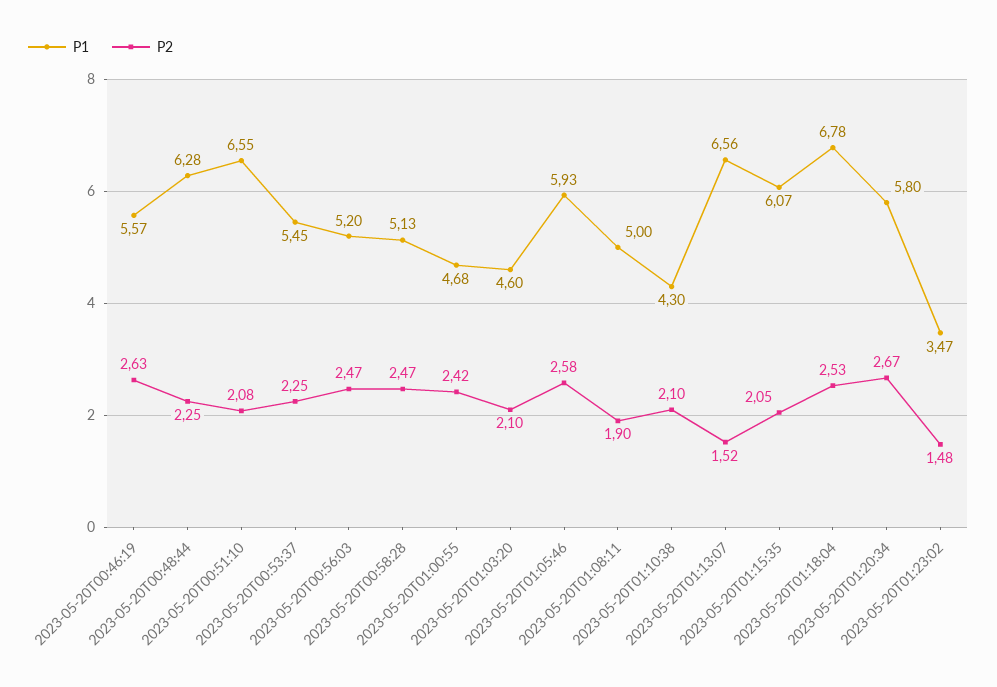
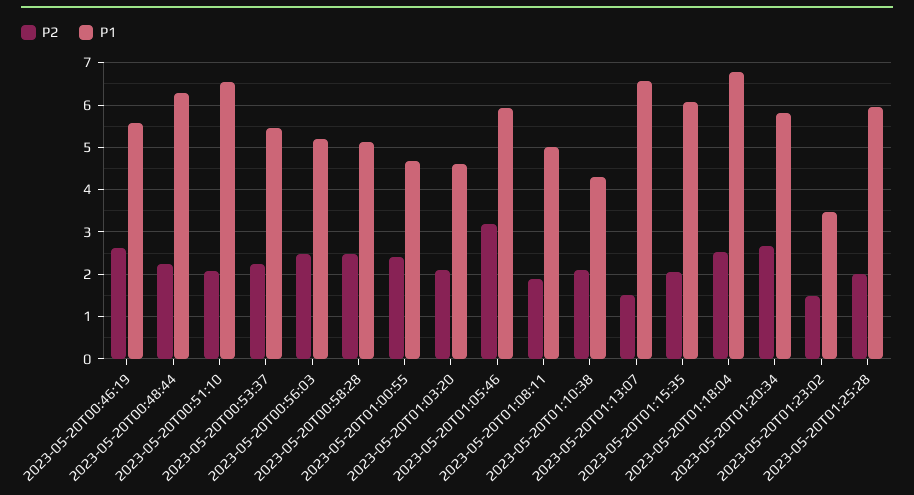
P2, 2023-05-20T01:05:46: 2.58 -> 3.2
P2, 2023-05-20T01:25:28: none -> 2
P1, 2023-05-20T01:25:28: none -> 6

